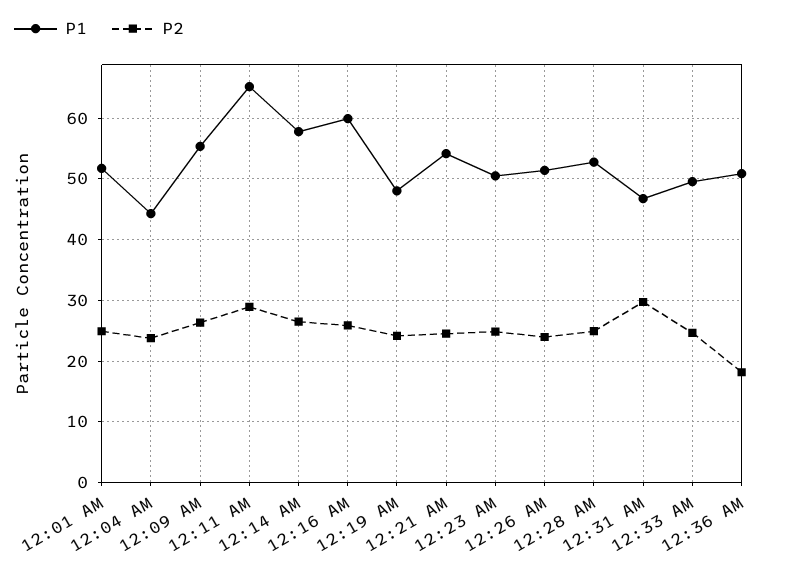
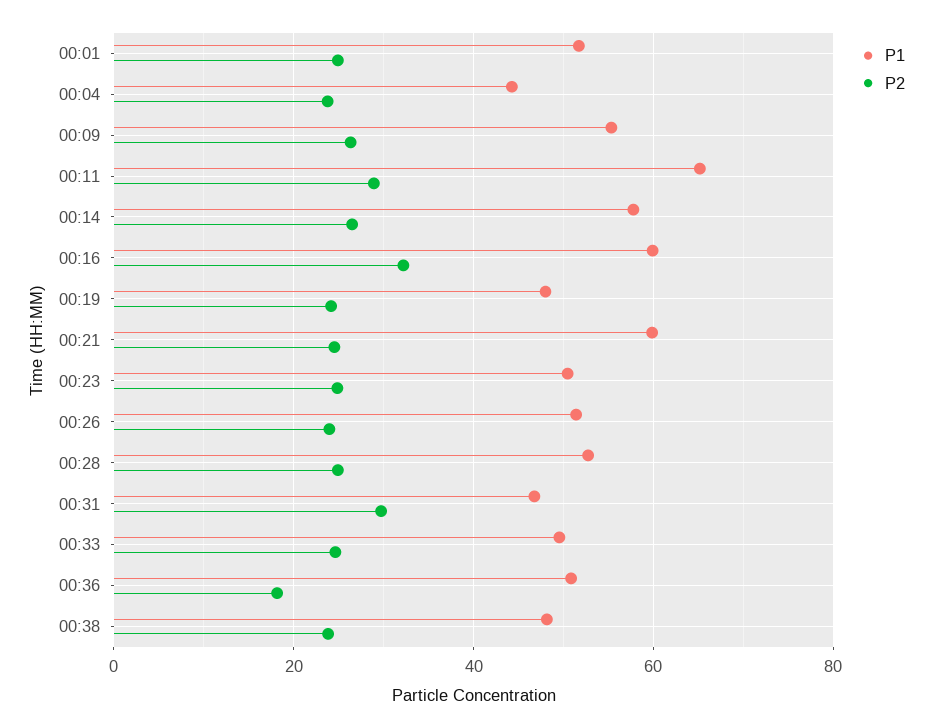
P2, 12:16 AM: 26 -> 32
P1, 12:21 AM: 54 -> 60
P1, 00:38: none -> 48
P2, 00:38: none -> 24

